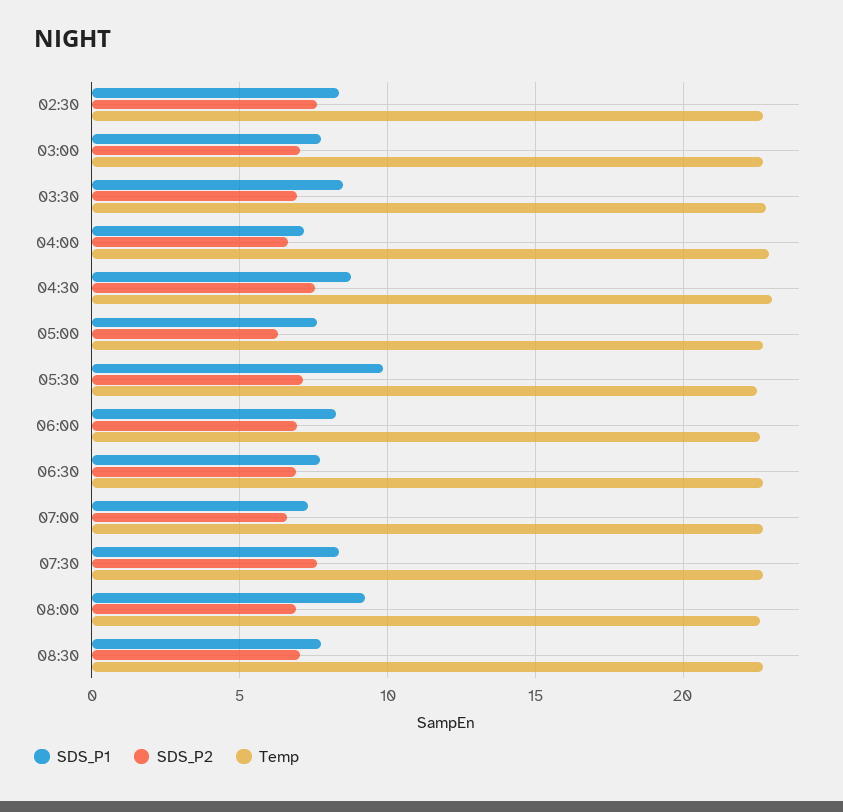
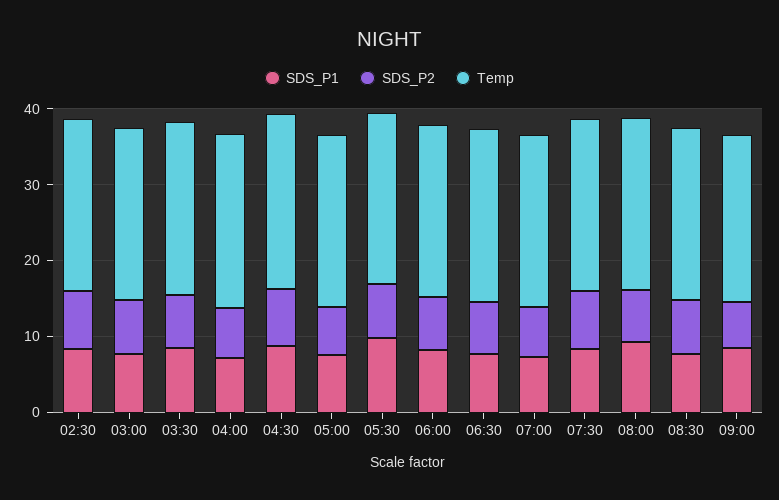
SDS_P1, 09:00: none -> 8
SDS_P2, 09:00: none -> 6
Temp, 09:00: none -> 22

